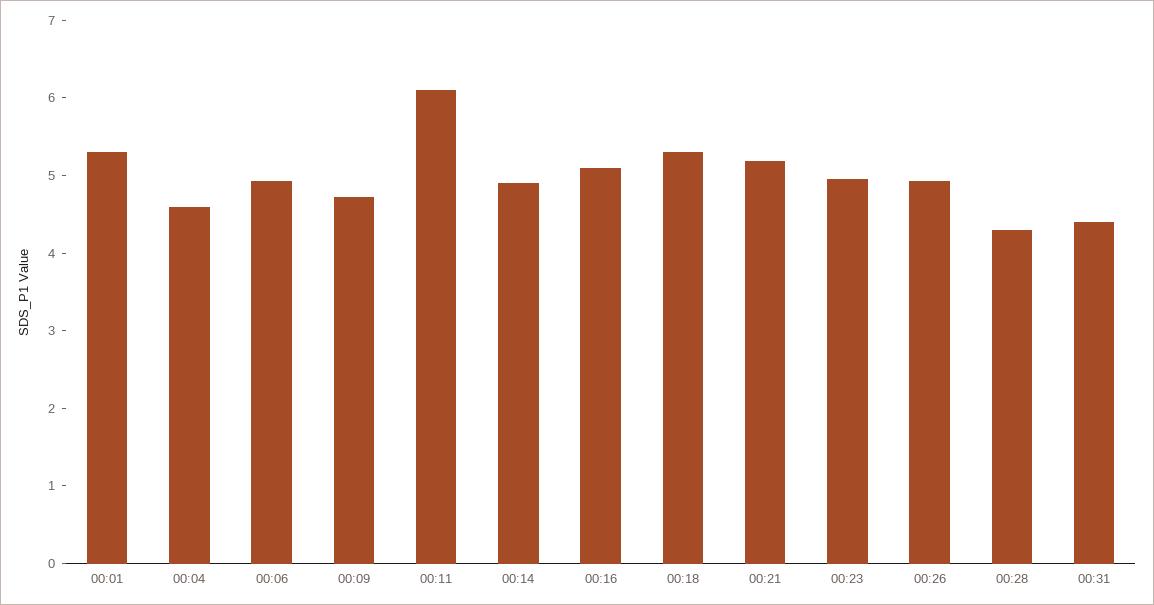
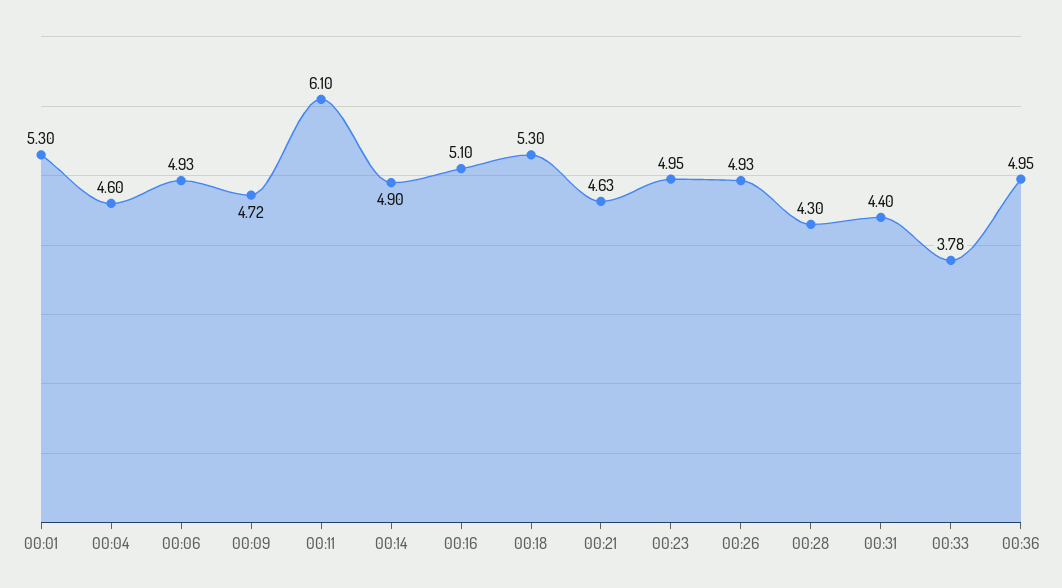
00:21: 5.2 -> 4.63
00:33: none -> 3.78
00:36: none -> 4.95

